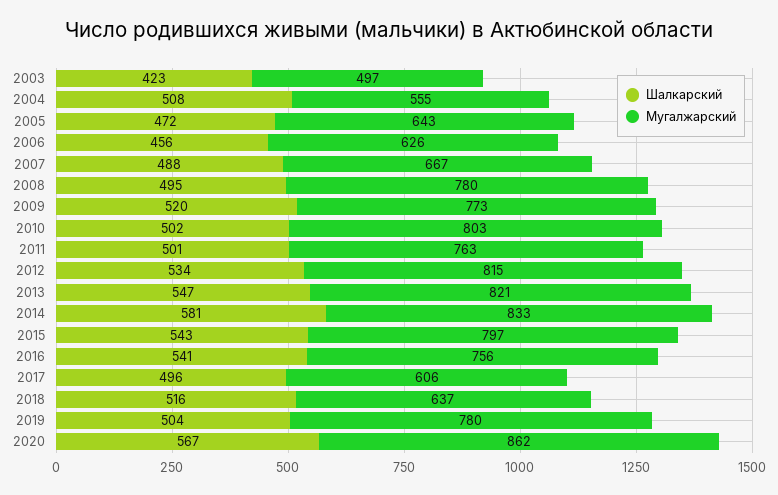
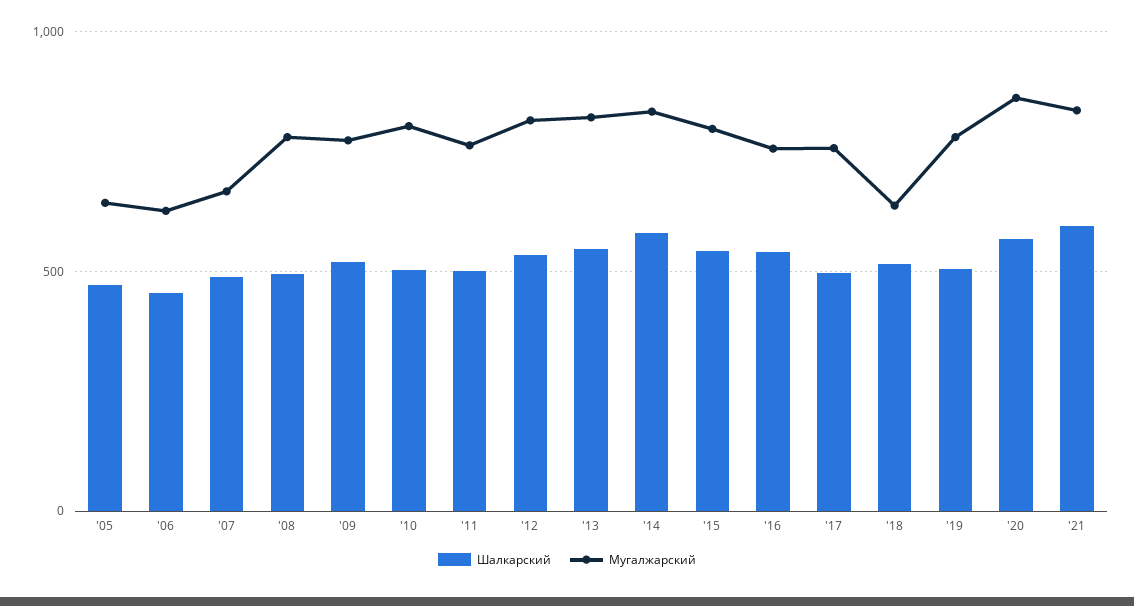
Шалкарский, 2003: 423 -> none
Мугалжарский, 2003: 497 -> none
Шалкарский, 2004: 508 -> none
Мугалжарский, 2004: 555 -> none
Мугалжарский, 2017: 606 -> 750
Шалкарский, '21: none -> 600
Мугалжарский, '21: none -> 850

